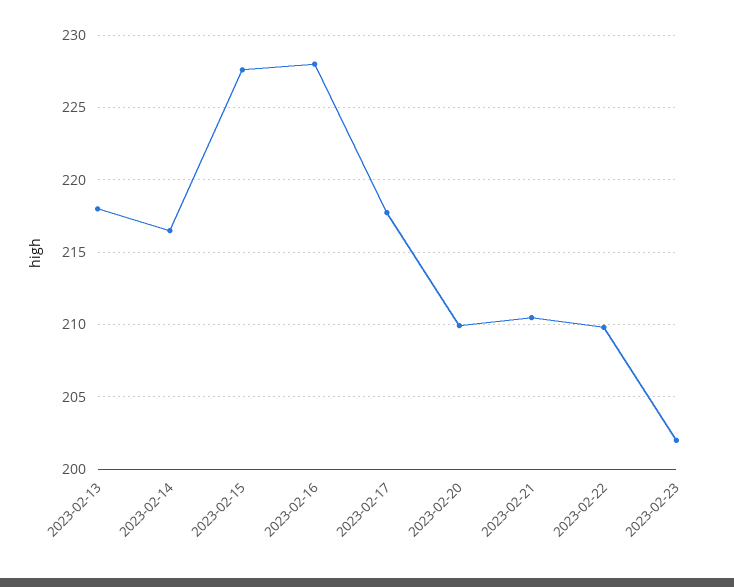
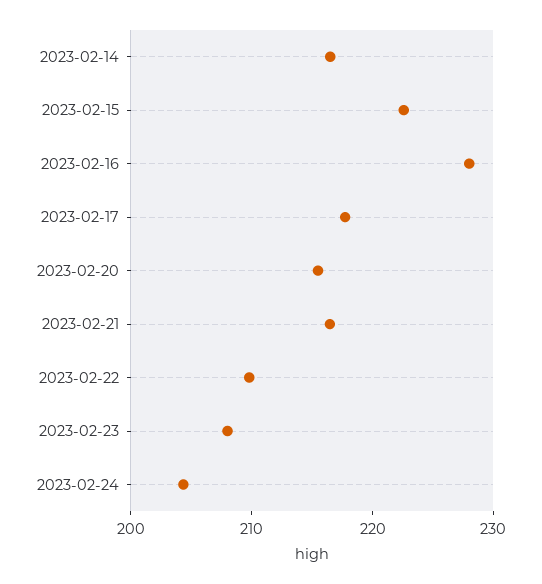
2023-02-13: 218 -> none
2023-02-15: 227.5 -> 222
2023-02-20: 210 -> 216
2023-02-21: 210.5 -> 216
2023-02-23: 202 -> 208
2023-02-24: none -> 204

